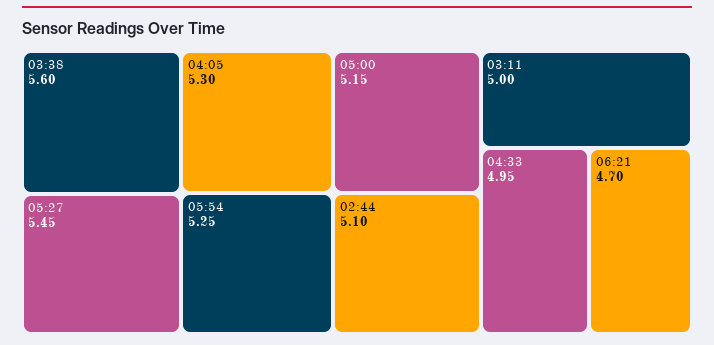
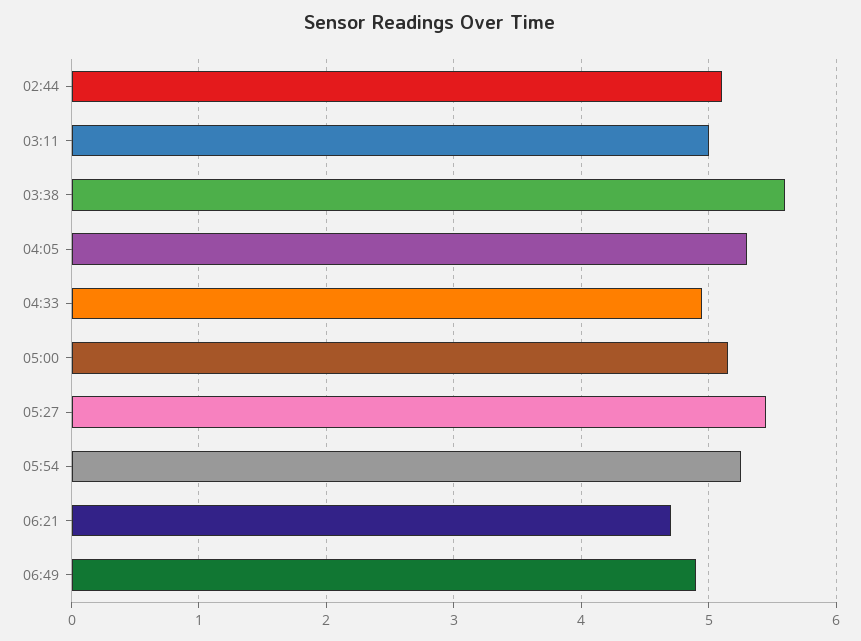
06:49: none -> 4.9

